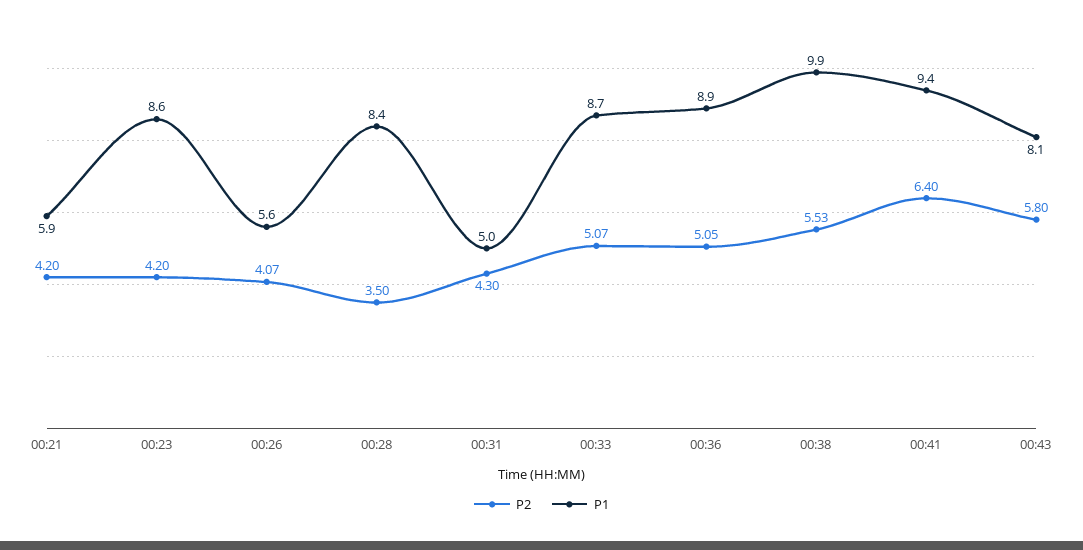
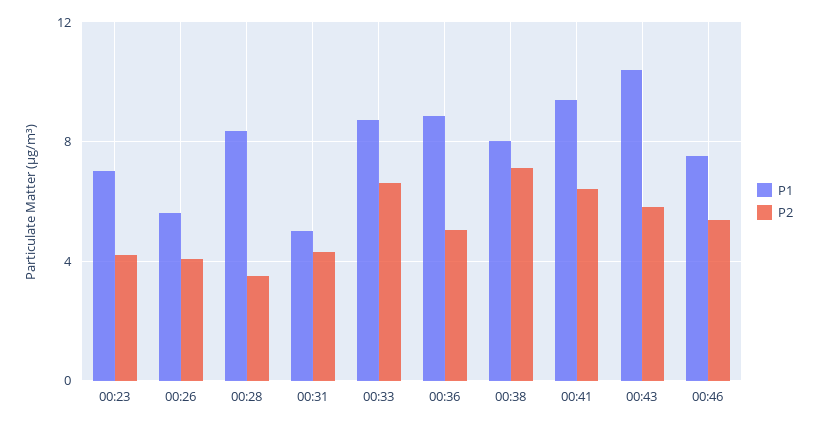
P2, 00:21: 4.2 -> none
P1, 00:21: 5.9 -> none
P1, 00:23: 8.6 -> 7
P2, 00:33: 5.07 -> 6.5
P2, 00:38: 5.53 -> 7
P1, 00:38: 9.9 -> 8
P1, 00:43: 8.1 -> 10.5
P1, 00:46: none -> 7.5
P2, 00:46: none -> 5.5

